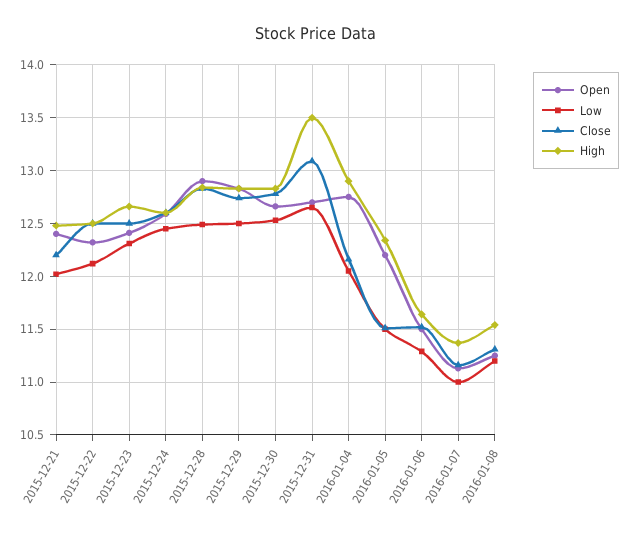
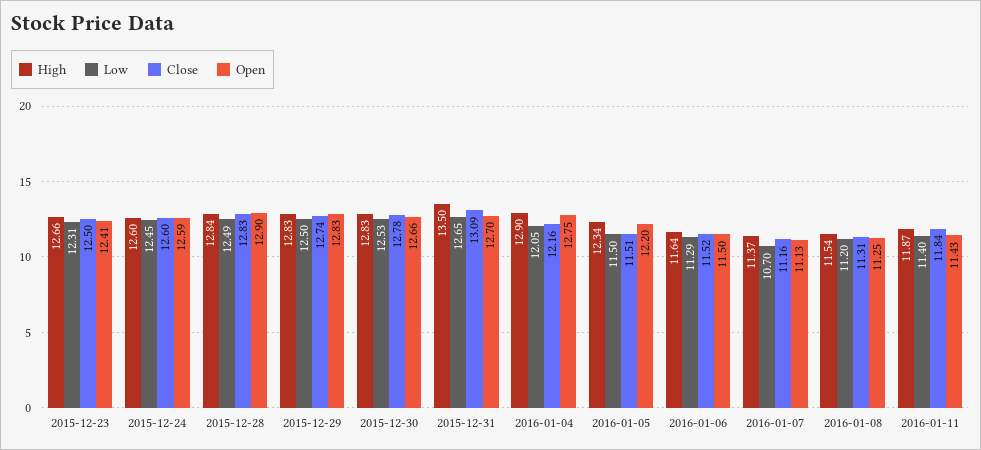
Open, 2015-12-21: 12.4 -> none
Low, 2015-12-21: 12 -> none
Close, 2015-12-21: 12.2 -> none
High, 2015-12-21: 12.5 -> none
Open, 2015-12-22: 12.3 -> none
Low, 2015-12-22: 12.1 -> none
Close, 2015-12-22: 12.5 -> none
High, 2015-12-22: 12.5 -> none
Low, 2016-01-07: 11 -> 10.7
High, 2016-01-11: none -> 11.87
Low, 2016-01-11: none -> 11.4
Close, 2016-01-11: none -> 11.84
Open, 2016-01-11: none -> 11.43

